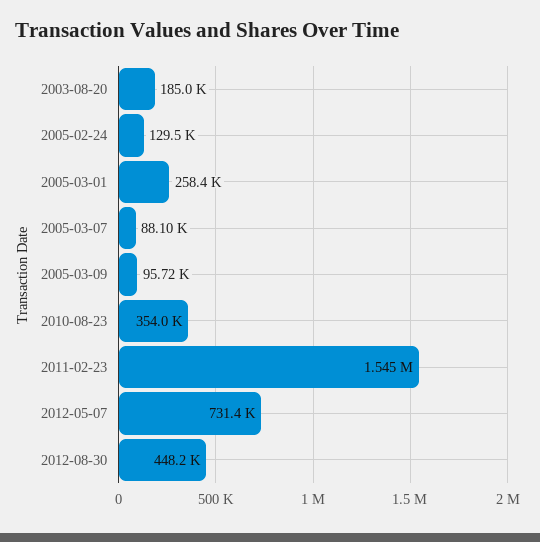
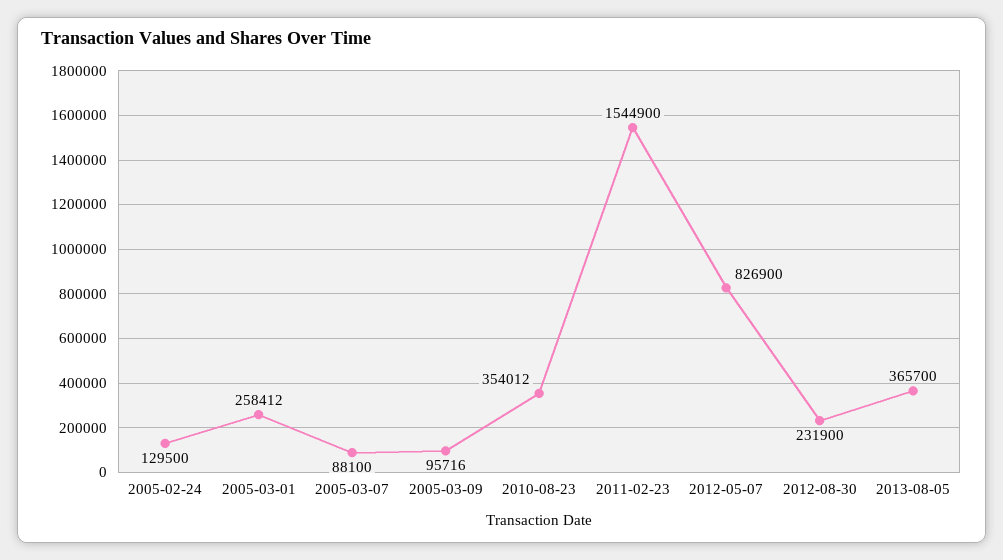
2003-08-20: 185000 -> none
2012-05-07: 731400 -> 826900
2012-08-30: 448200 -> 231900
2013-08-05: none -> 365700

